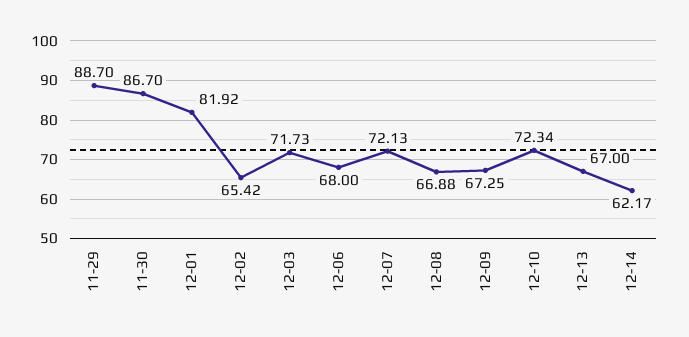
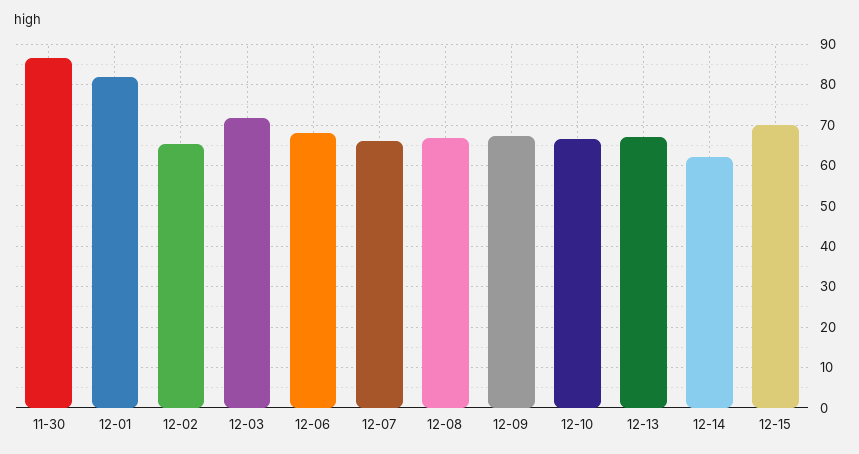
11-29: 88.7 -> none
12-07: 72.13 -> 66
12-10: 72.34 -> 66
12-15: none -> 70

